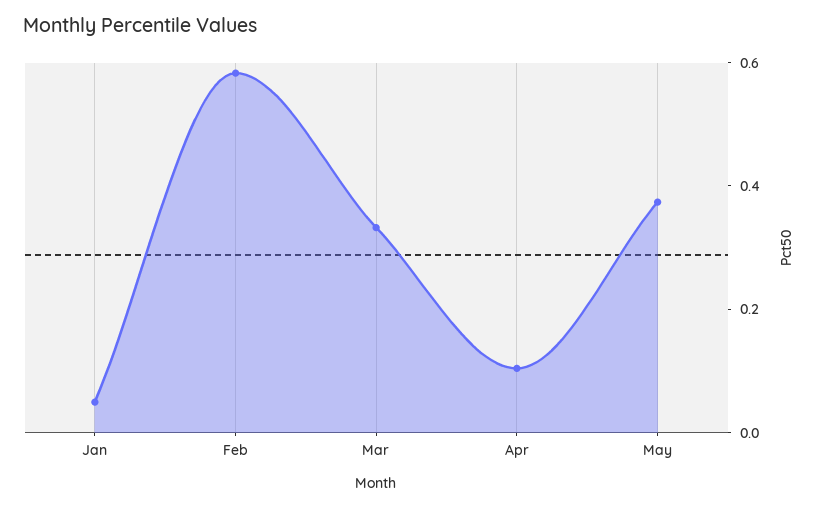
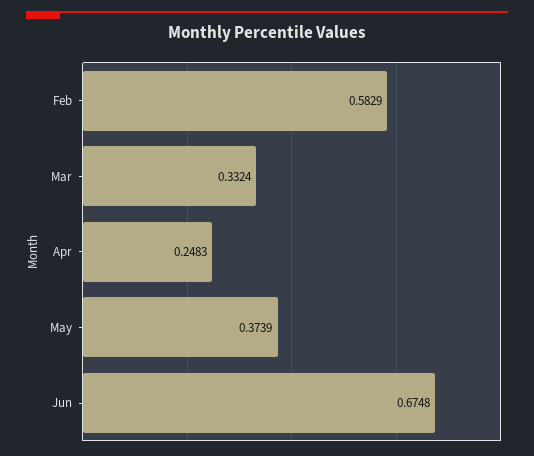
Jan: 0.05 -> none
Apr: 0.1 -> 0.2483
Jun: none -> 0.6748

